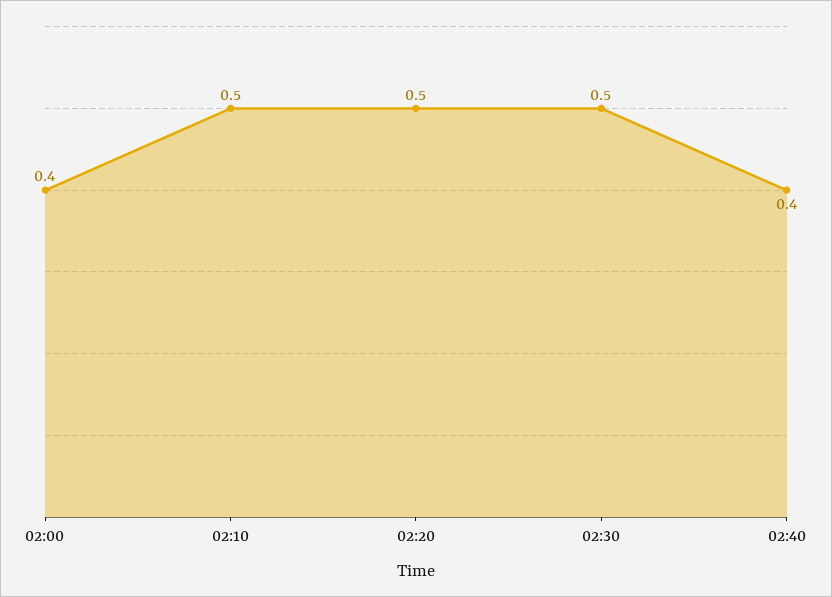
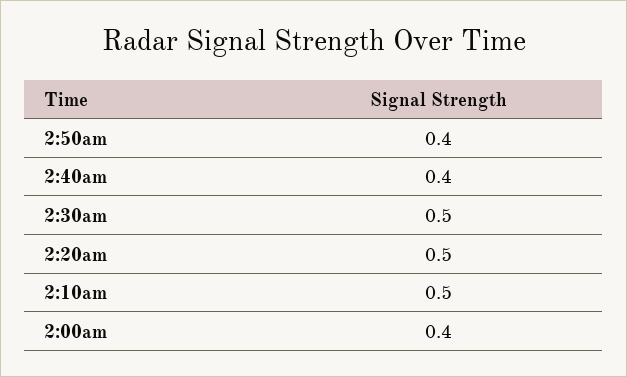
2:50am: none -> 0.4

